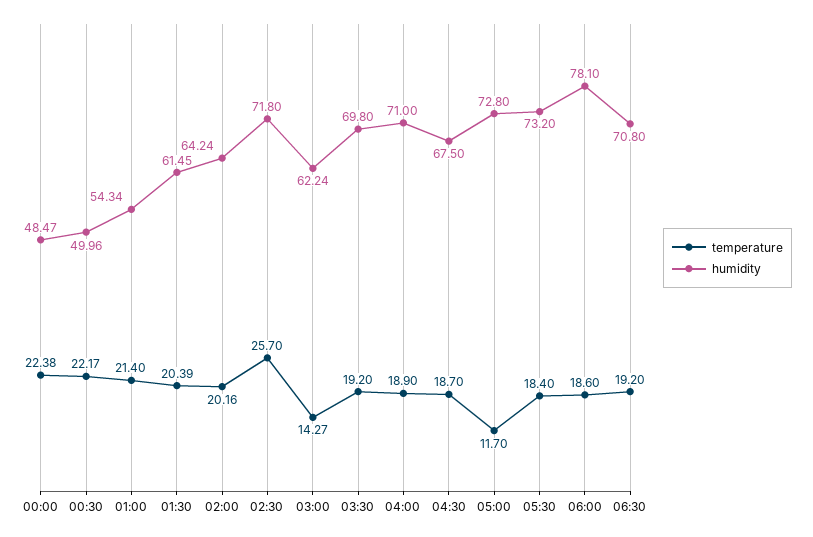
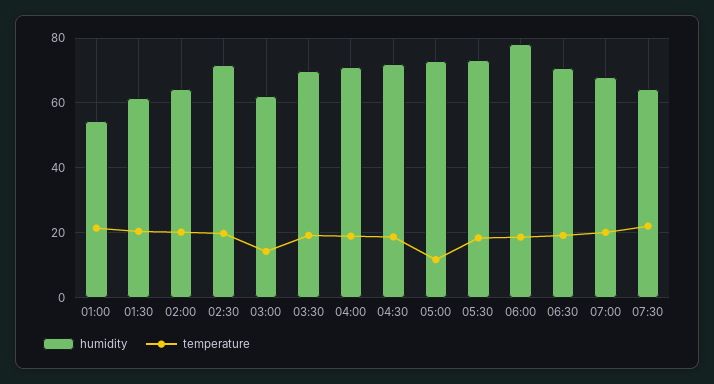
temperature, 00:00: 22.38 -> none
humidity, 00:00: 48.47 -> none
temperature, 00:30: 22.17 -> none
humidity, 00:30: 49.96 -> none
temperature, 02:30: 25.7 -> 20
humidity, 04:30: 67.5 -> 72
humidity, 07:00: none -> 68
temperature, 07:00: none -> 20
humidity, 07:30: none -> 64
temperature, 07:30: none -> 22

